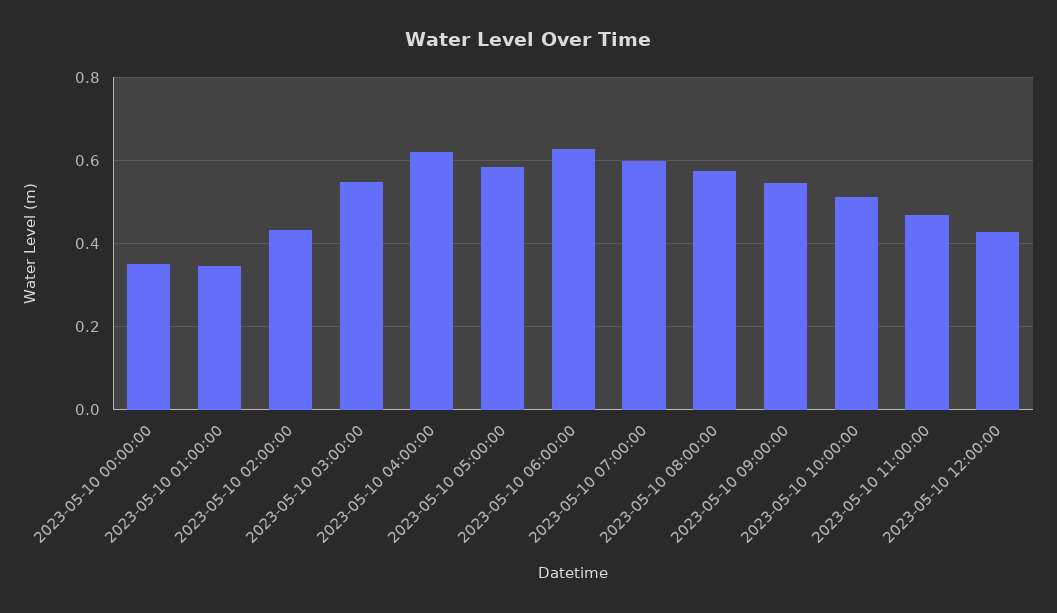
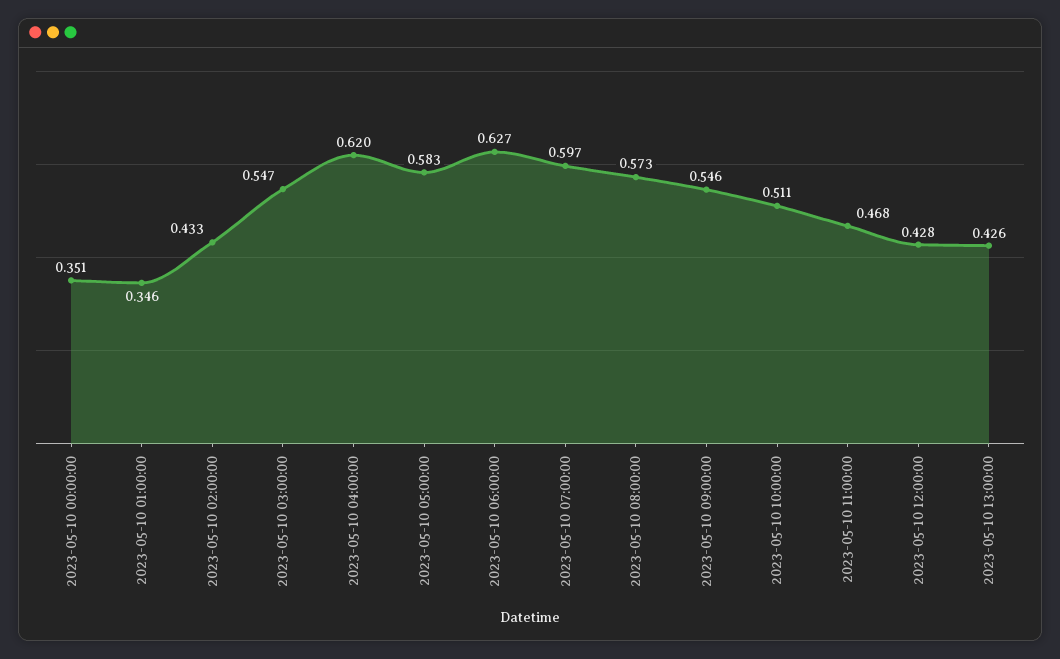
2023-05-10 13:00:00: none -> 0.426

